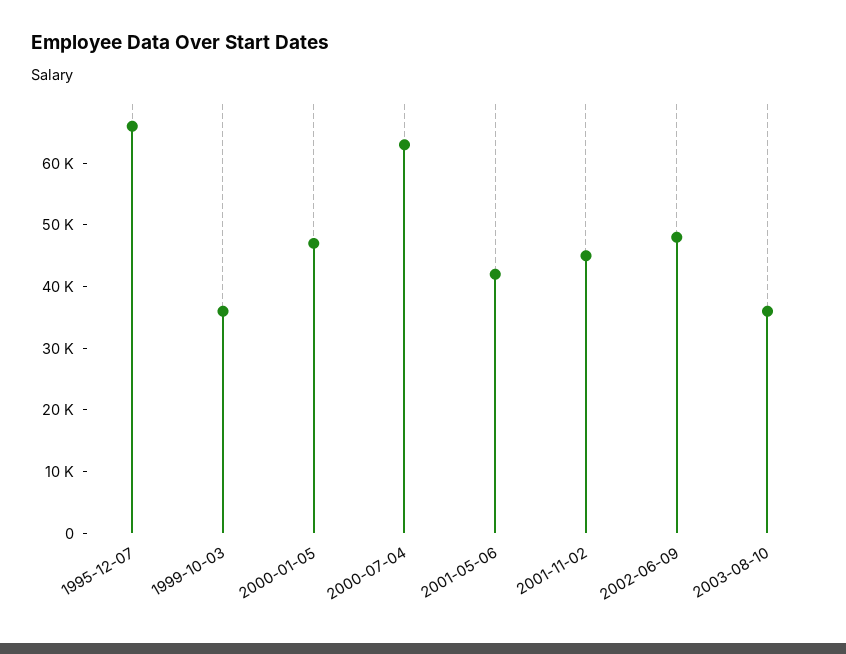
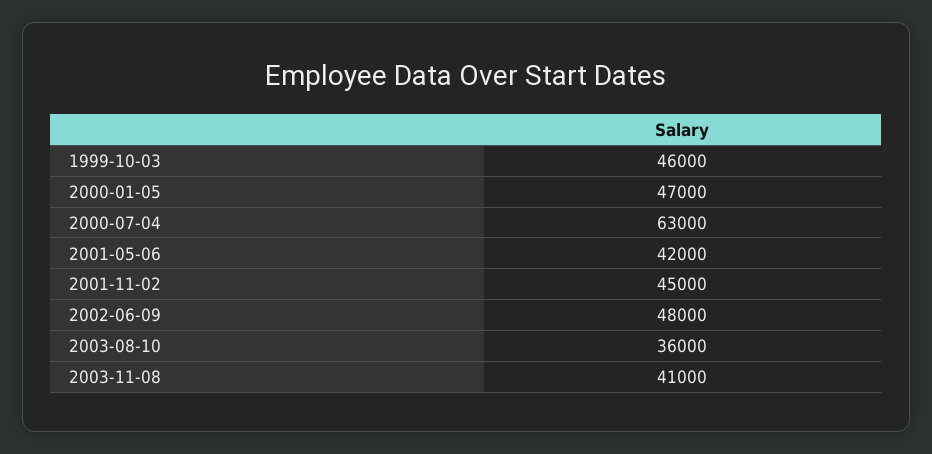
1995-12-07: 66000 -> none
1999-10-03: 36000 -> 46000
2003-11-08: none -> 41000

